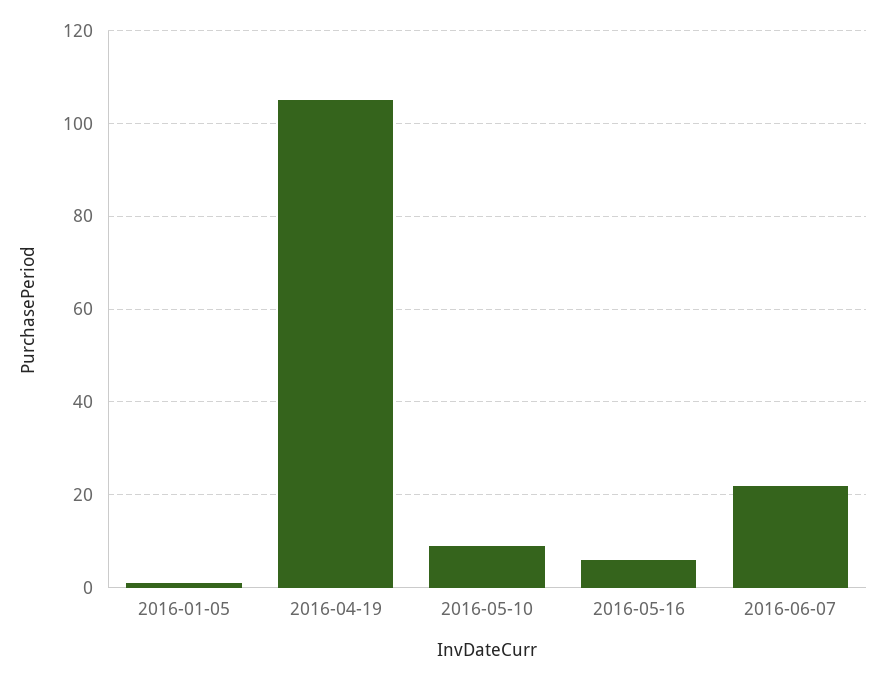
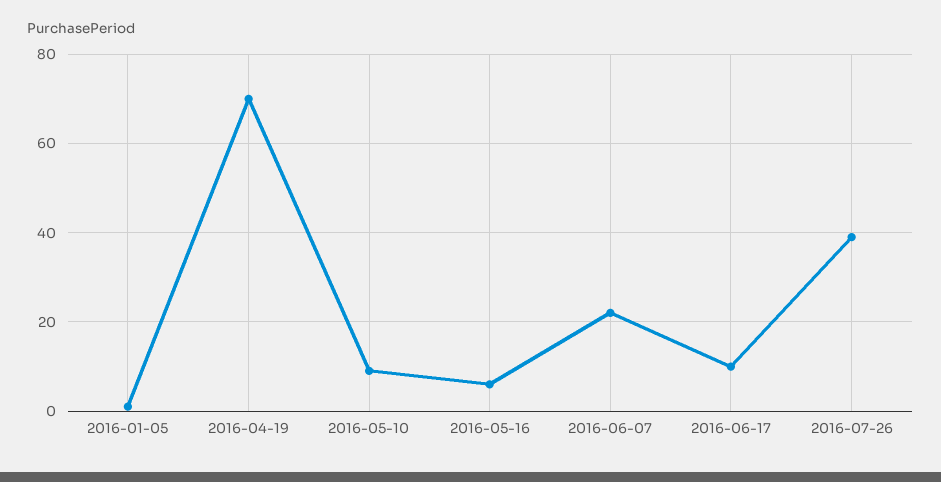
2016-04-19: 105 -> 70
2016-06-17: none -> 10
2016-07-26: none -> 40

